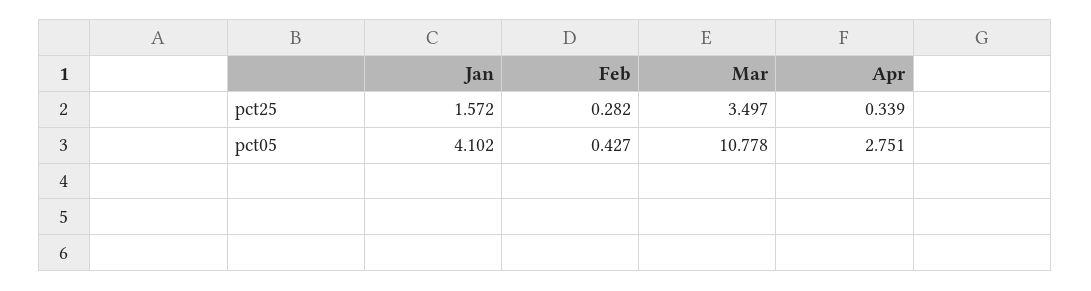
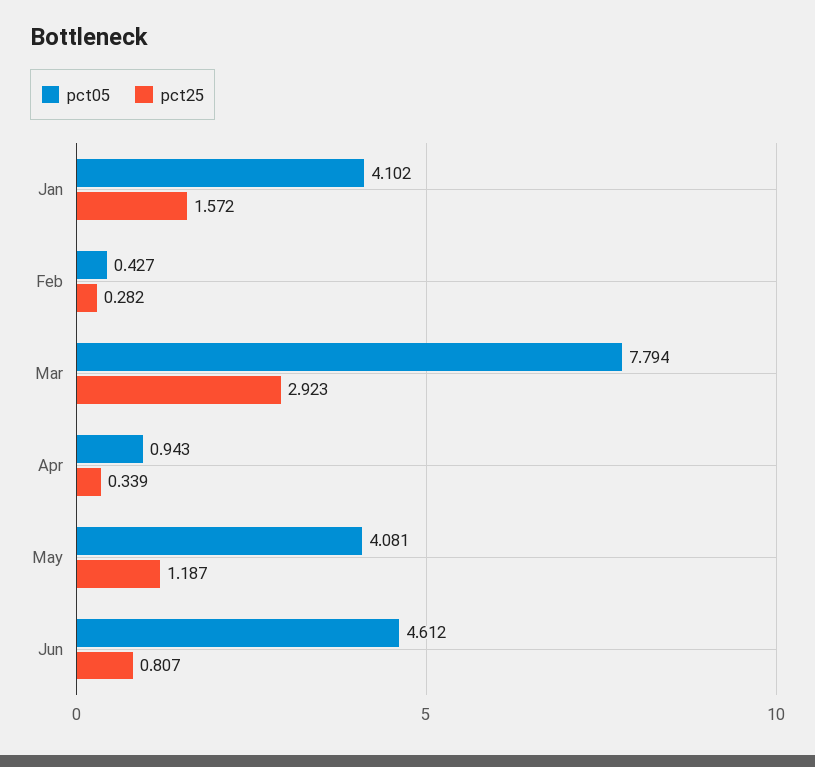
pct25, Mar: 3.497 -> 2.923
pct05, Mar: 10.778 -> 7.794
pct05, Apr: 2.751 -> 0.943
pct05, May: none -> 4.081
pct25, May: none -> 1.187
pct05, Jun: none -> 4.612
pct25, Jun: none -> 0.807

